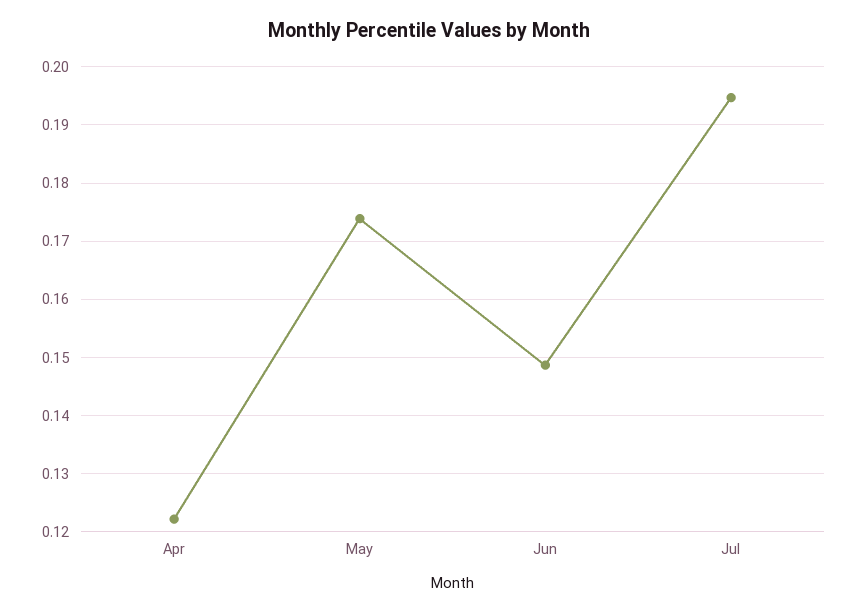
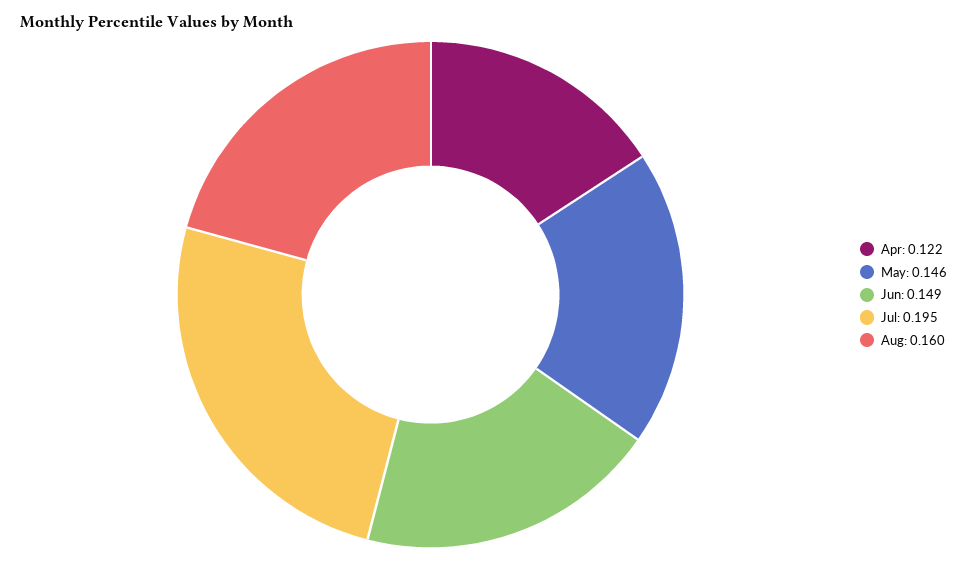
May: 0.174 -> 0.146
Aug: none -> 0.16

